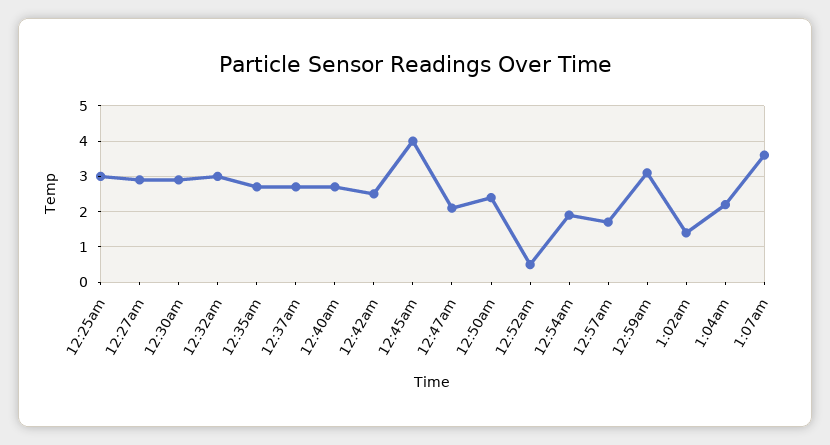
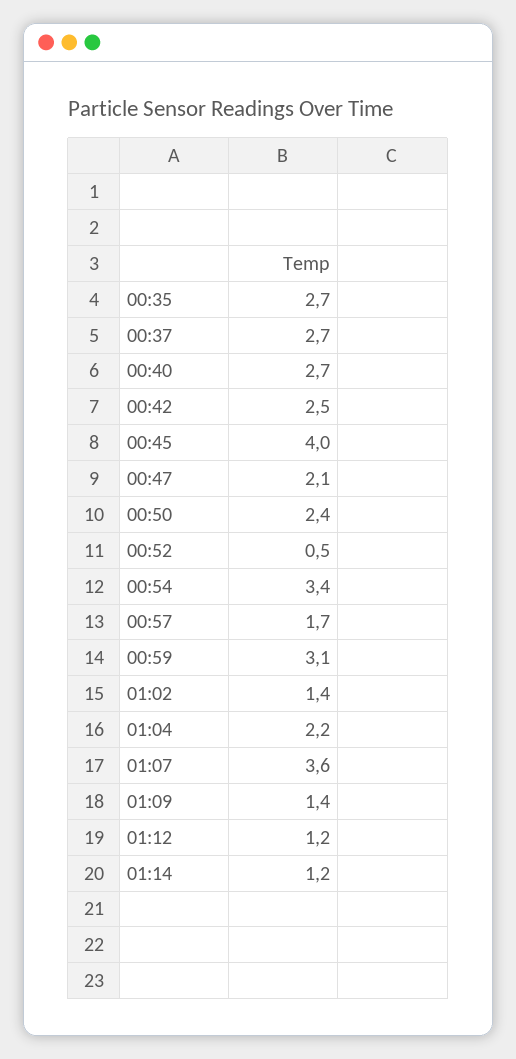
12:25am: 3 -> none
12:27am: 3 -> none
12:30am: 3 -> none
12:32am: 3 -> none
12:54am: 2 -> 3.4
01:09: none -> 1.4
01:12: none -> 1.2
01:14: none -> 1.2

